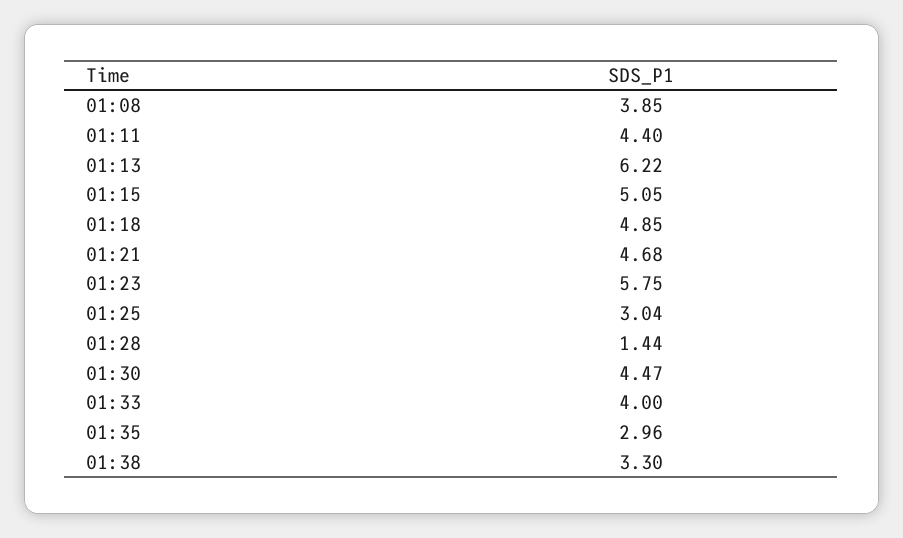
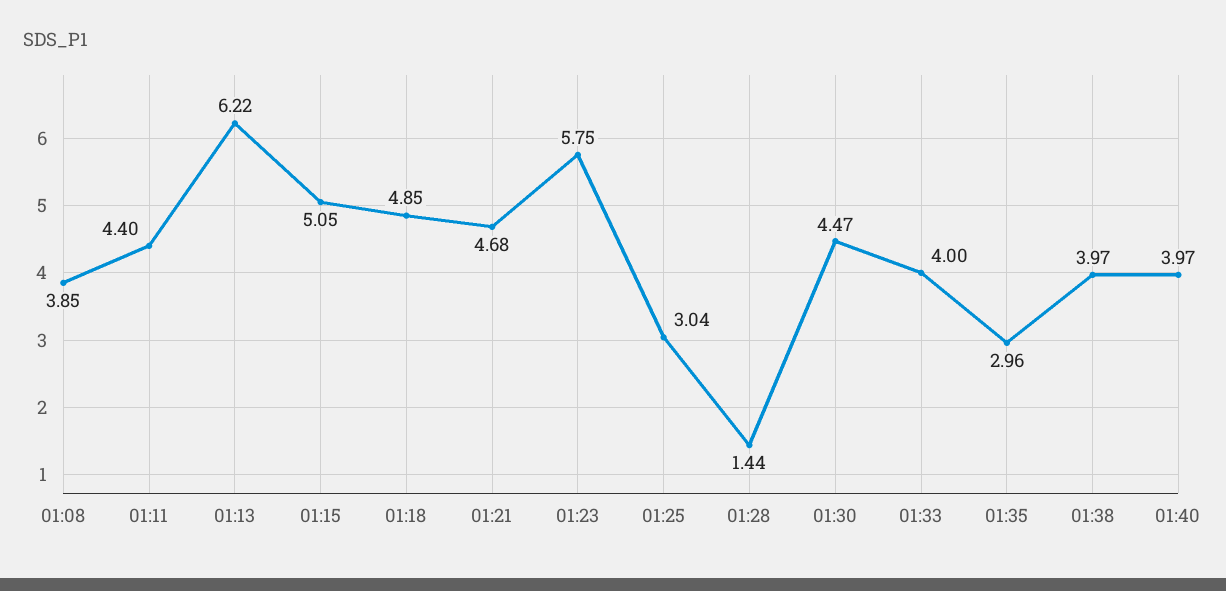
01:38: 3.3 -> 3.97
01:40: none -> 3.97

